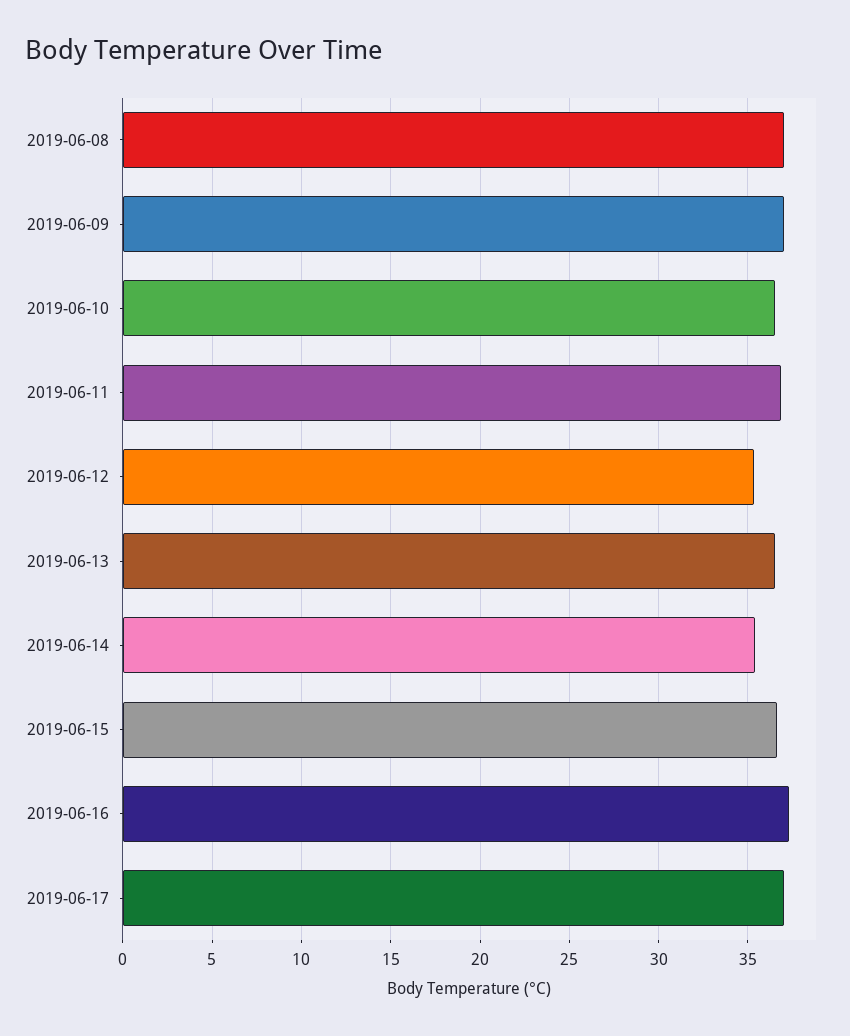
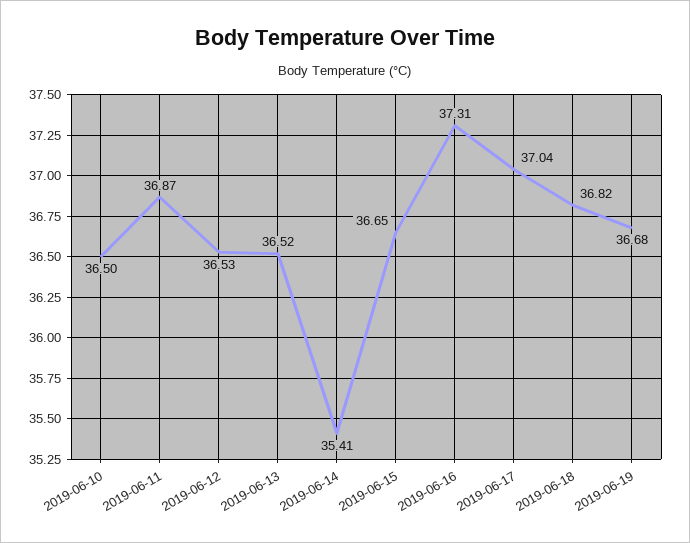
2019-06-08: 37 -> none
2019-06-09: 37 -> none
2019-06-12: 35.5 -> 36.53
2019-06-18: none -> 36.82
2019-06-19: none -> 36.68

